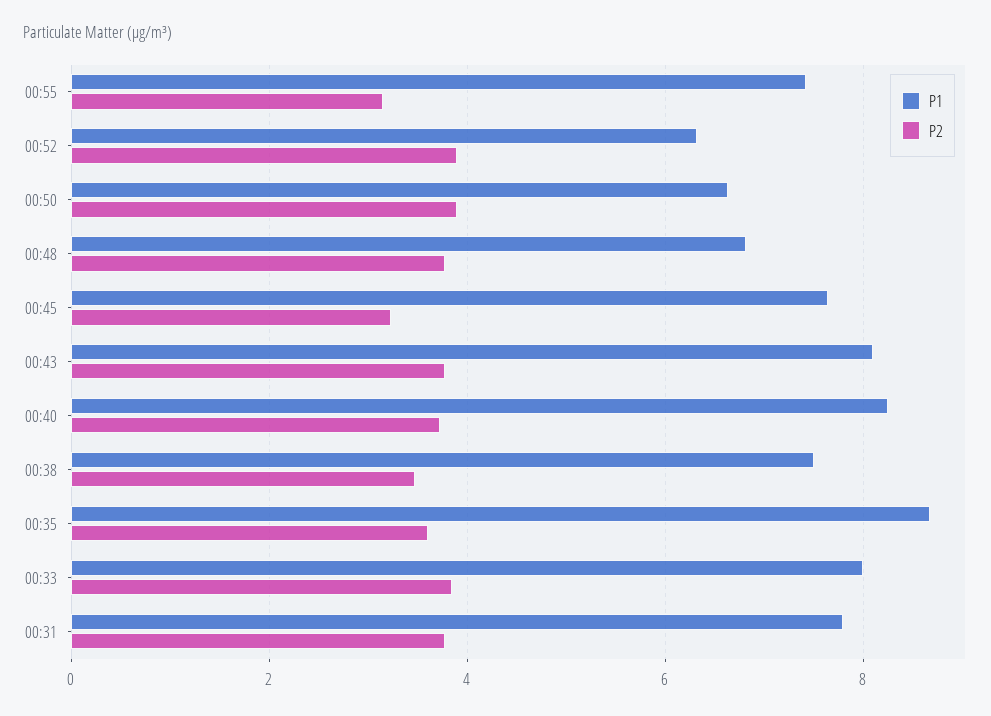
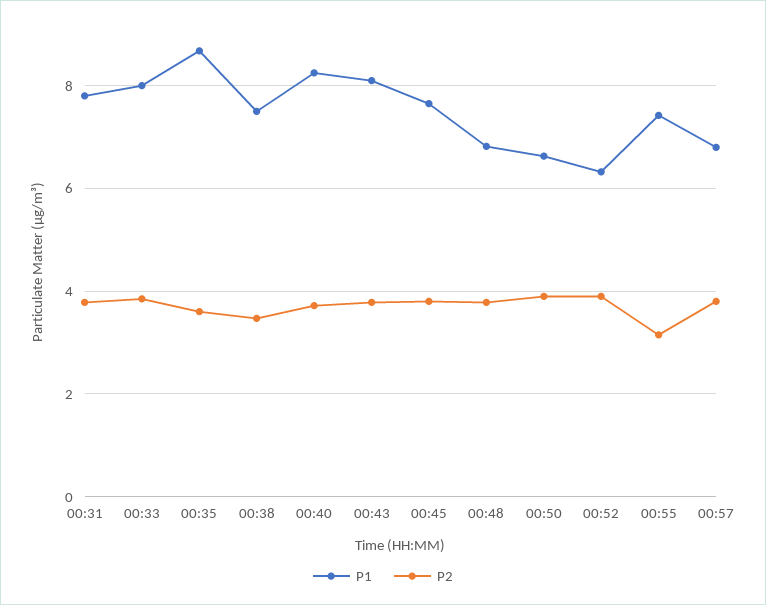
P2, 00:45: 3.2 -> 3.8
P1, 00:57: none -> 6.8
P2, 00:57: none -> 3.8

